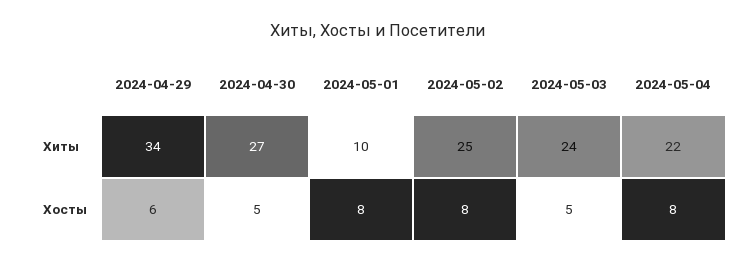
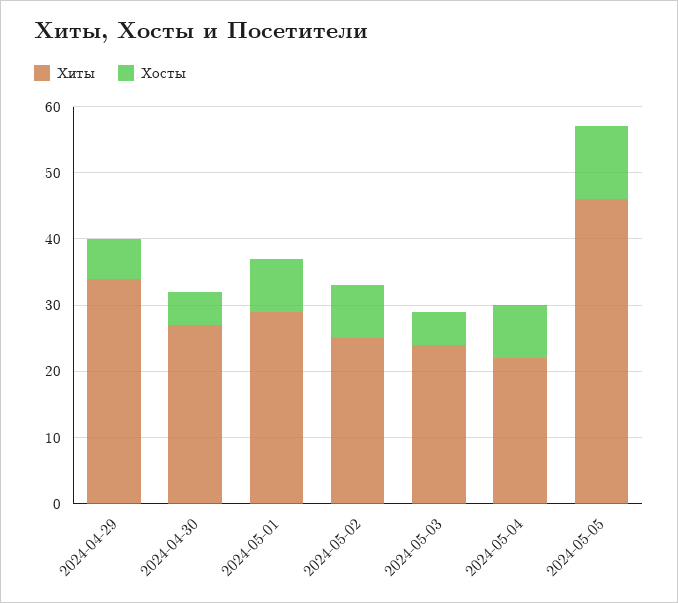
Хиты, 2024-05-01: 10 -> 30
Хиты, 2024-05-05: none -> 45
Хосты, 2024-05-05: none -> 10

